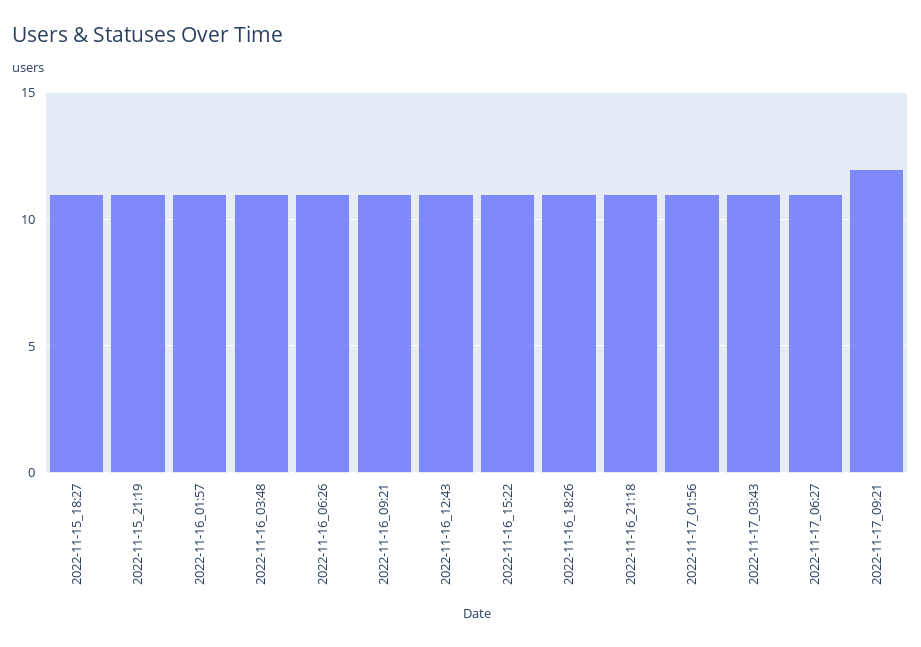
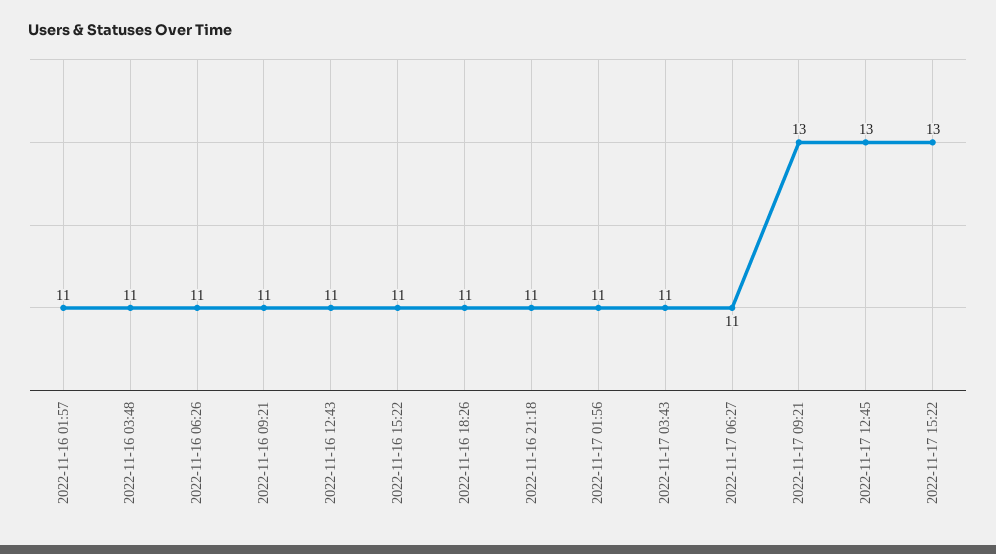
2022-11-15_18:27: 11 -> none
2022-11-15_21:19: 11 -> none
2022-11-17_09:21: 12 -> 13
2022-11-17 12:45: none -> 13
2022-11-17 15:22: none -> 13

